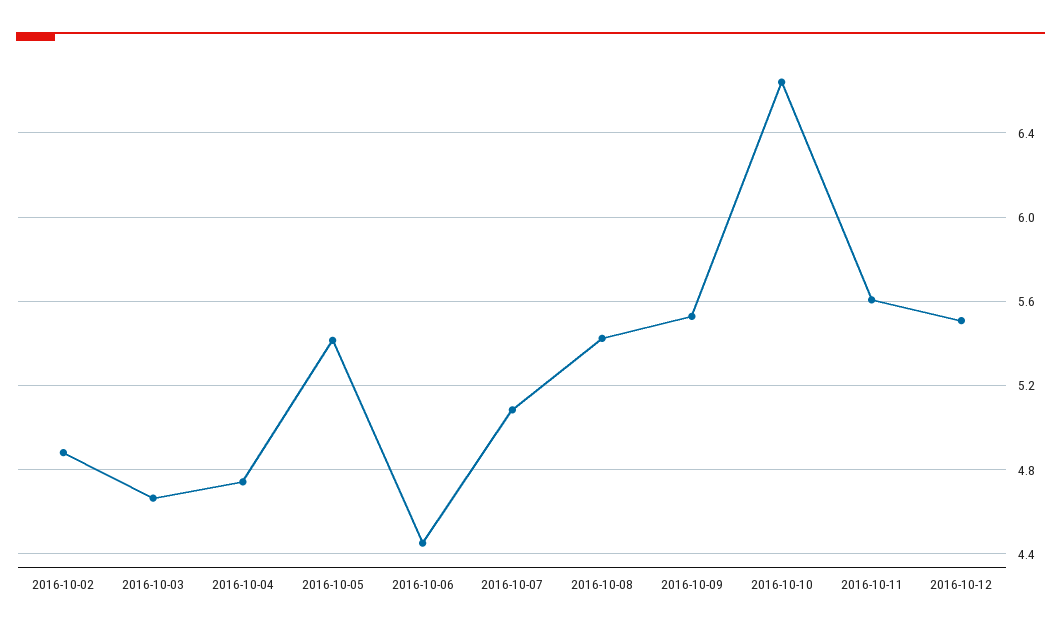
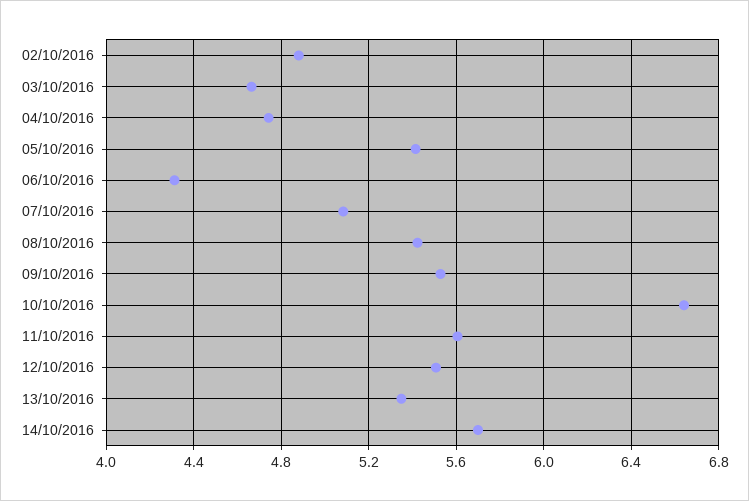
2016-10-06: 4.45 -> 4.3
13/10/2016: none -> 5.35
14/10/2016: none -> 5.7

